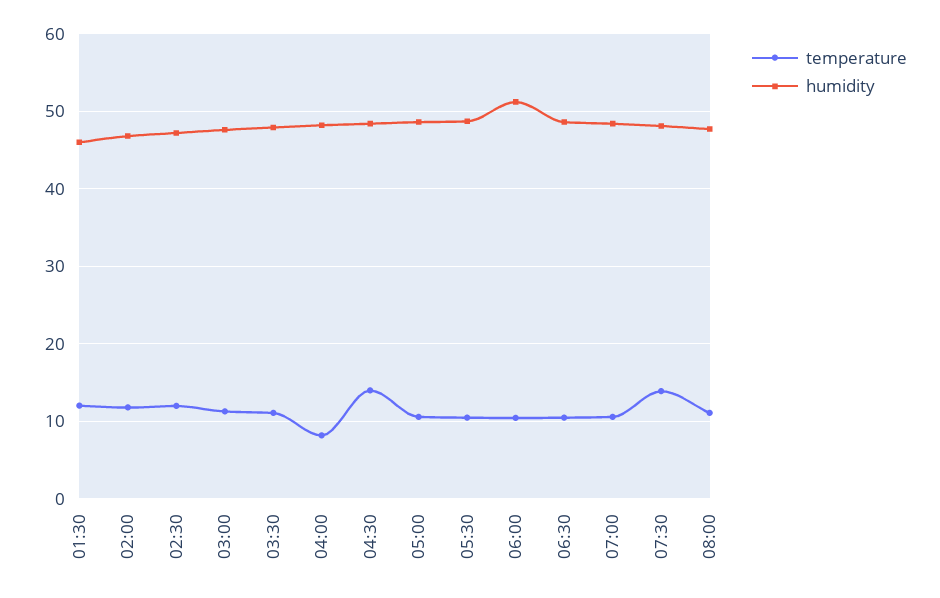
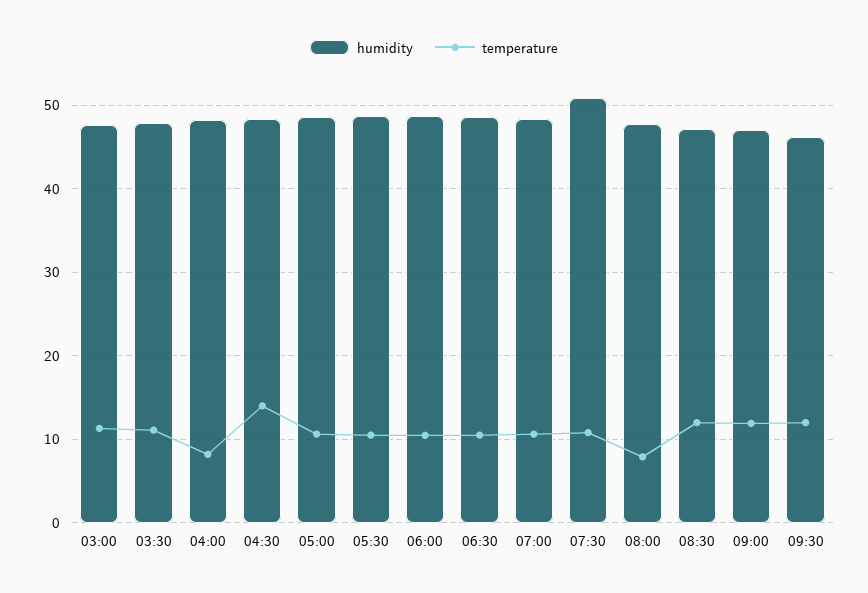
temperature, 01:30: 12 -> none
humidity, 01:30: 46 -> none
temperature, 02:00: 12 -> none
humidity, 02:00: 47 -> none
temperature, 02:30: 12 -> none
humidity, 02:30: 47 -> none
humidity, 06:00: 51 -> 49
temperature, 07:30: 14 -> 11
humidity, 07:30: 48 -> 51
temperature, 08:00: 11 -> 8
humidity, 08:30: none -> 47
temperature, 08:30: none -> 12
humidity, 09:00: none -> 47
temperature, 09:00: none -> 12
humidity, 09:30: none -> 46
temperature, 09:30: none -> 12

